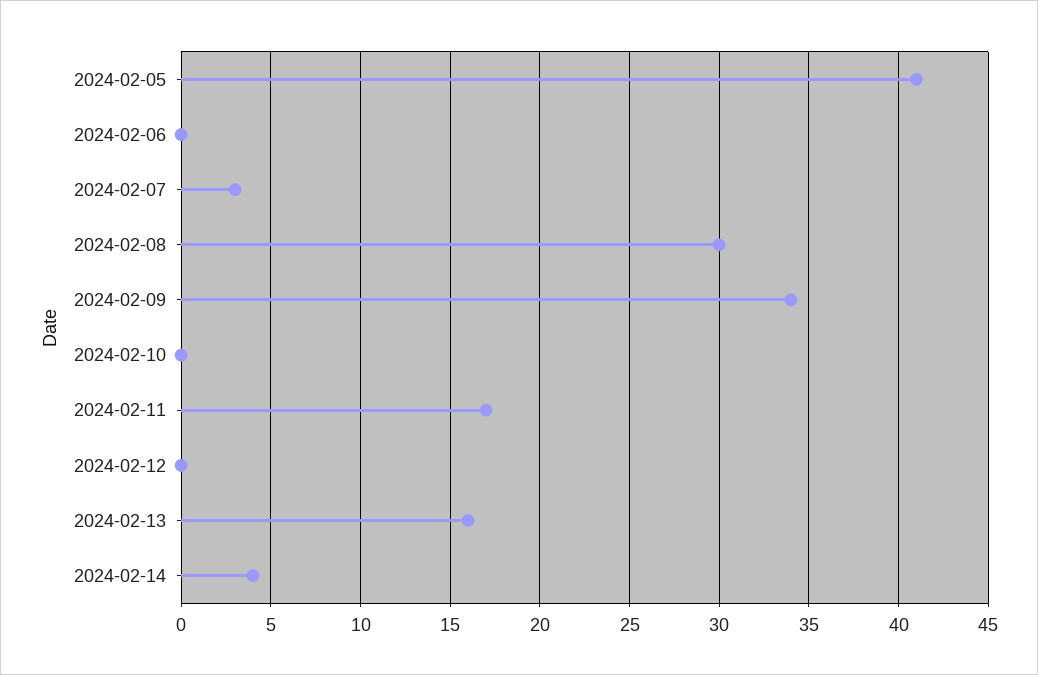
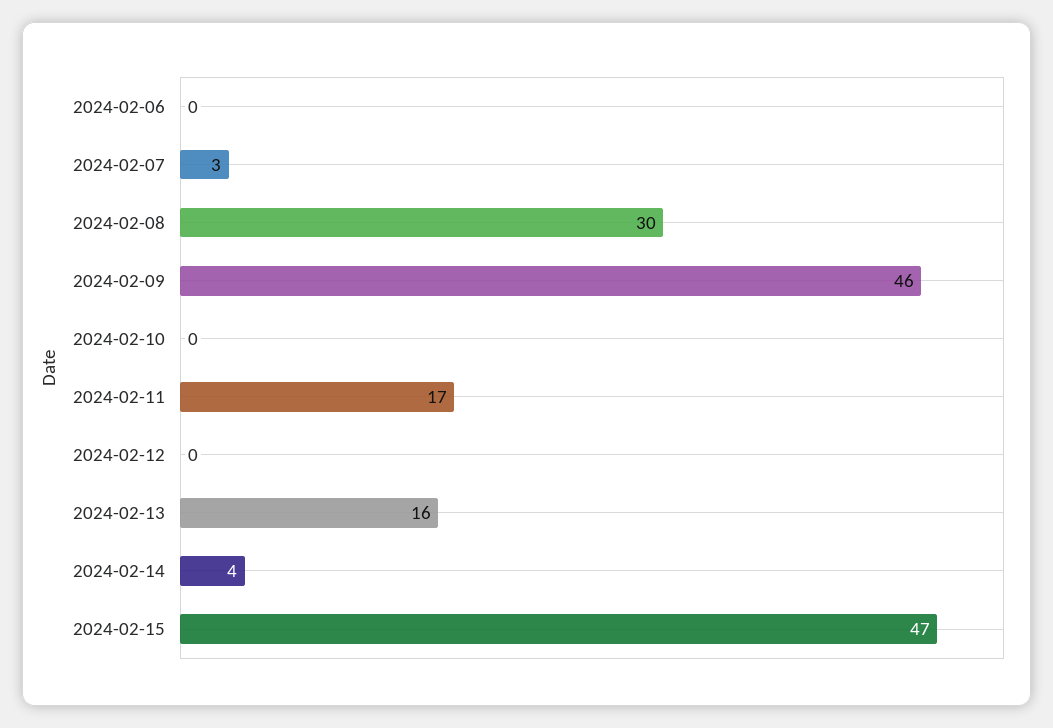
2024-02-05: 41 -> none
2024-02-09: 34 -> 46
2024-02-15: none -> 47

